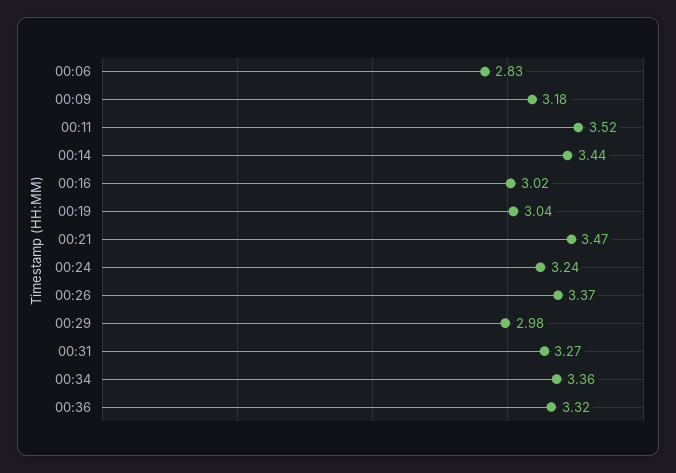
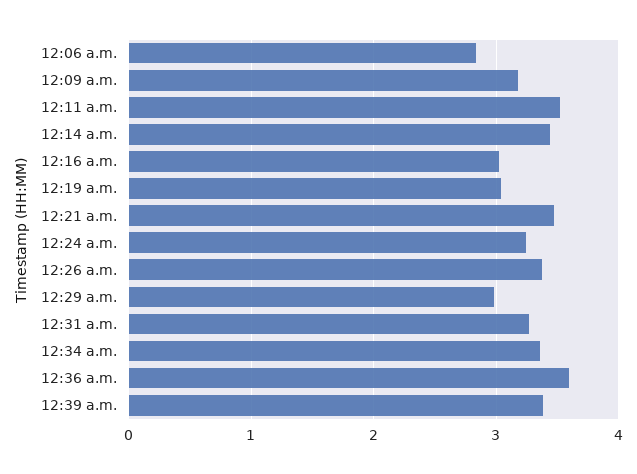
00:36: 3.32 -> 3.6
12:39 a.m.: none -> 3.4

